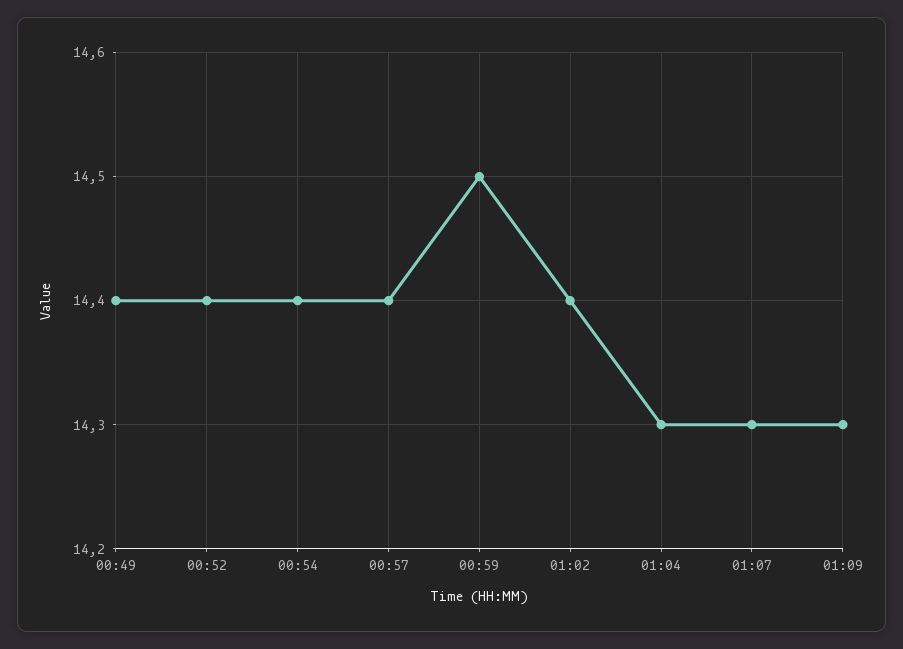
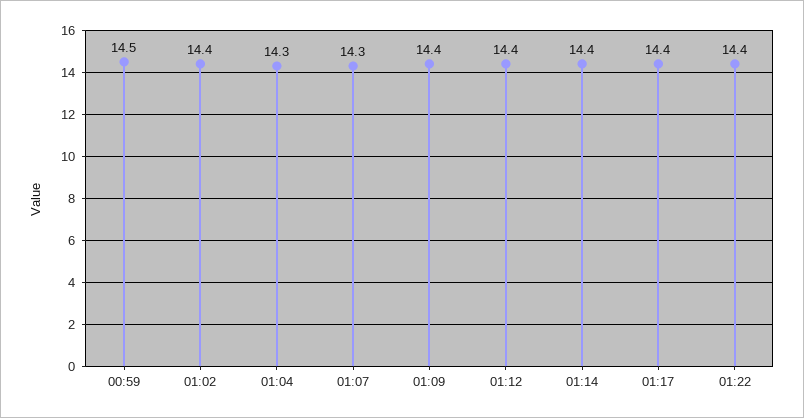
00:49: 14.4 -> none
00:52: 14.4 -> none
00:54: 14.4 -> none
00:57: 14.4 -> none
01:09: 14.3 -> 14.4
01:12: none -> 14.4
01:14: none -> 14.4
01:17: none -> 14.4
01:22: none -> 14.4

